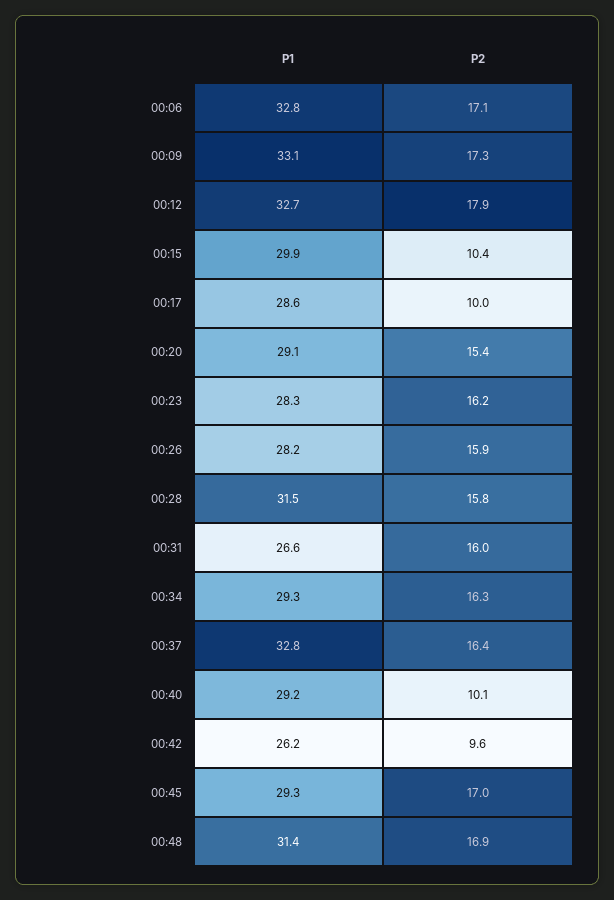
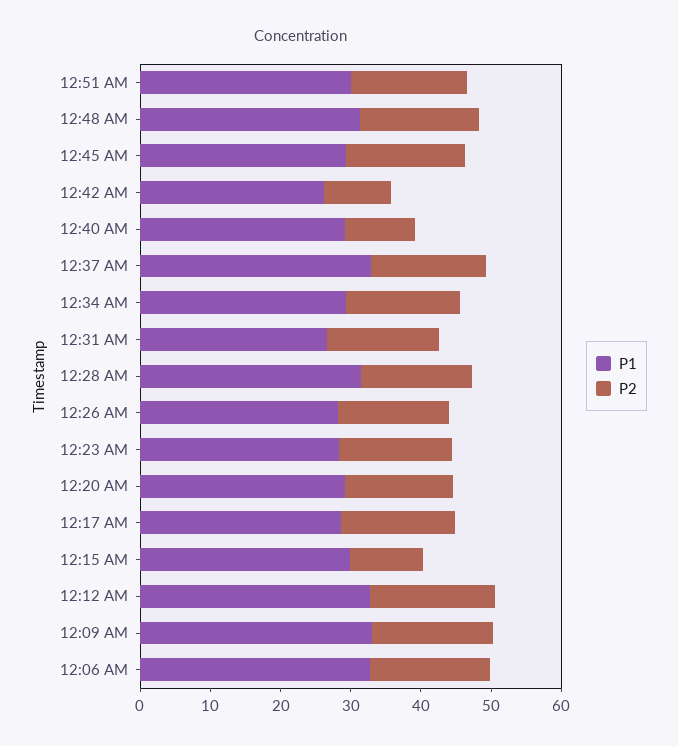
P2, 00:17: 10 -> 16
P1, 12:51 AM: none -> 30
P2, 12:51 AM: none -> 16

